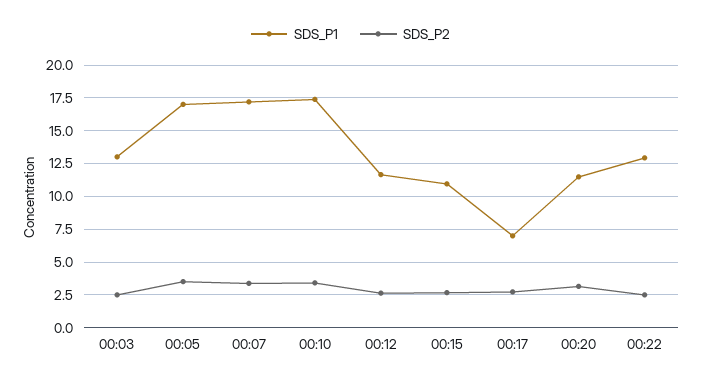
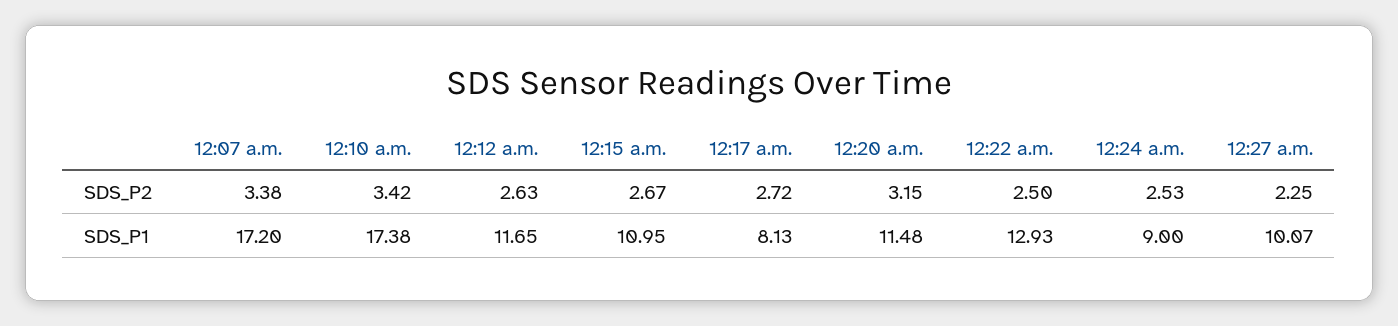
SDS_P1, 00:03: 13 -> none
SDS_P2, 00:03: 2.5 -> none
SDS_P1, 00:05: 17 -> none
SDS_P2, 00:05: 3.5 -> none
SDS_P1, 00:17: 7 -> 8.13
SDS_P2, 12:24 a.m.: none -> 2.53
SDS_P2, 12:27 a.m.: none -> 2.25
SDS_P1, 12:24 a.m.: none -> 9
SDS_P1, 12:27 a.m.: none -> 10.07

